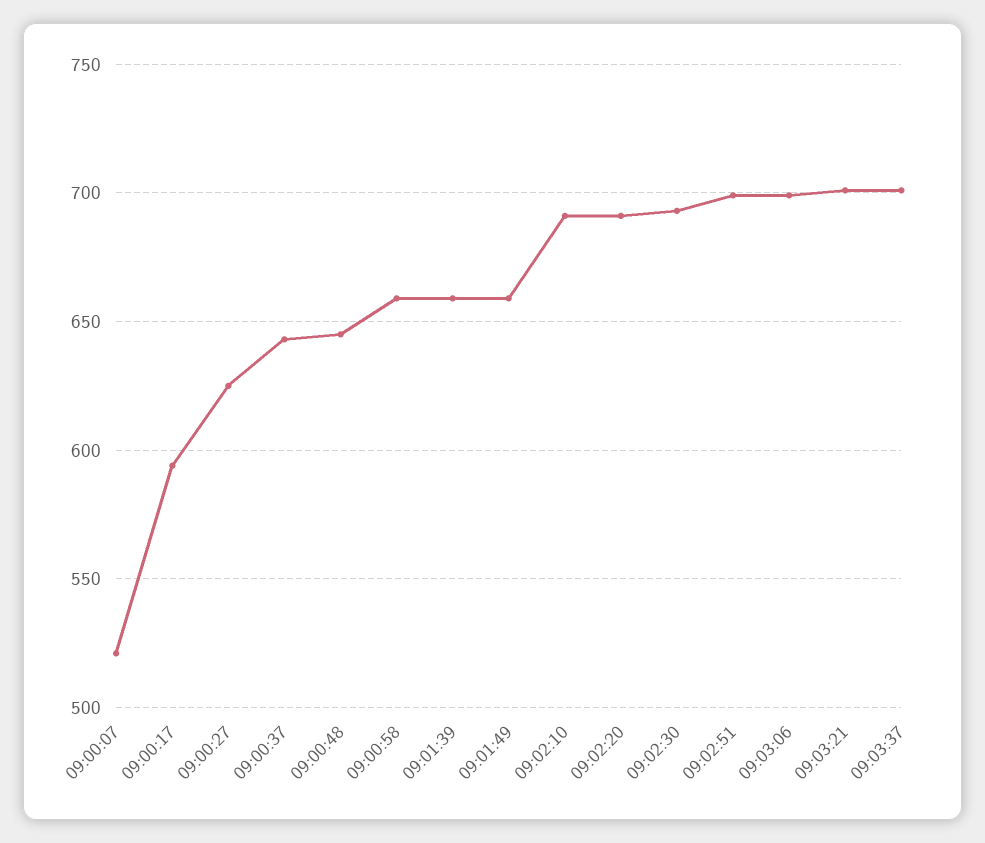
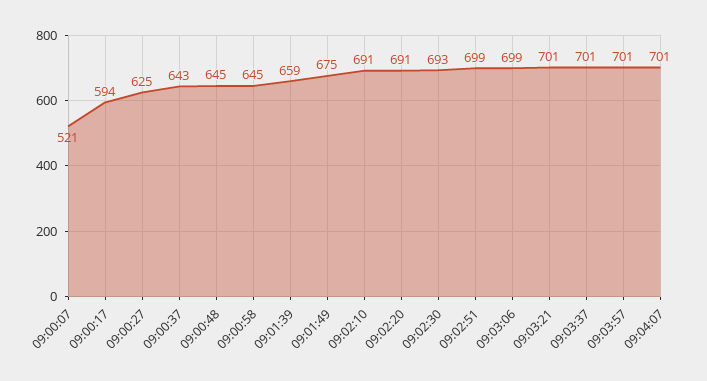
09:00:58: 660 -> 645
09:01:49: 660 -> 675
09:03:57: none -> 701
09:04:07: none -> 701

